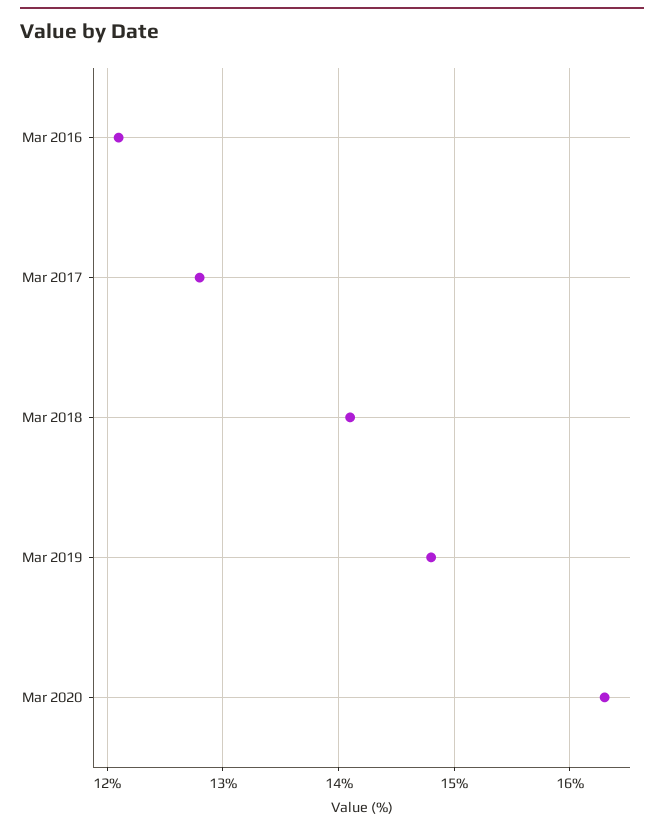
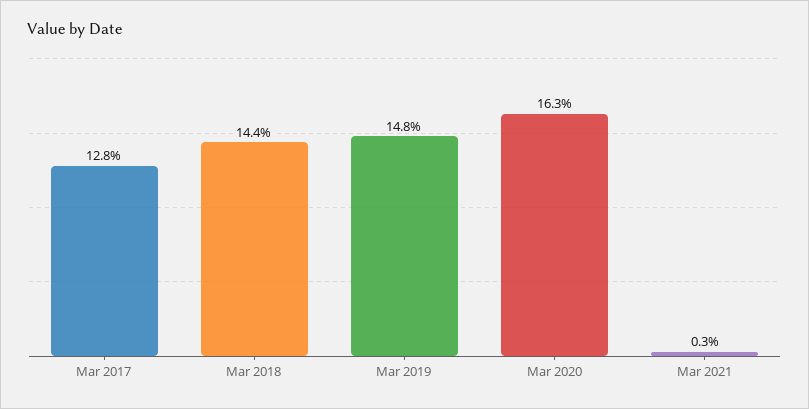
Mar 2016: 12.1 -> none
Mar 2018: 14.1 -> 14.4
Mar 2021: none -> 0.3

